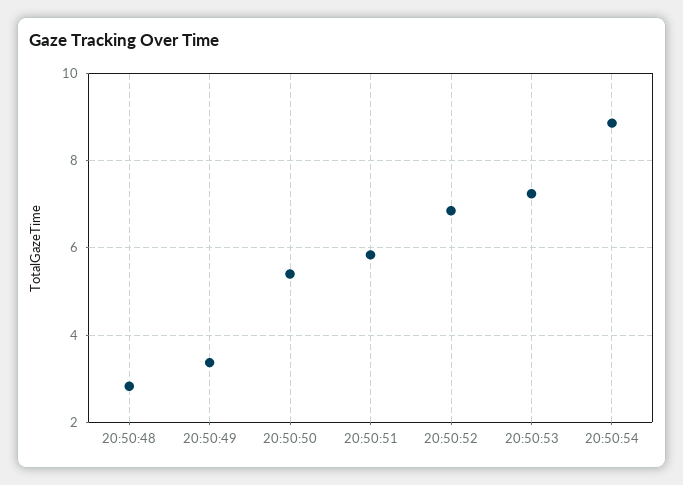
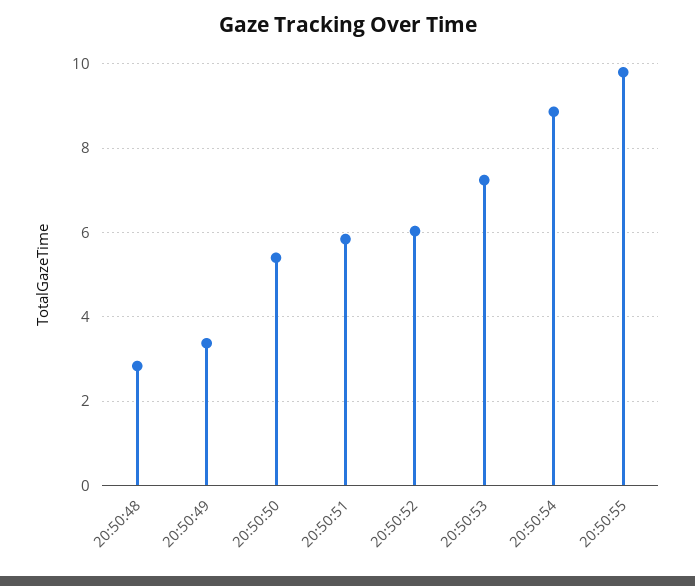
20:50:52: 6.8 -> 6
20:50:55: none -> 9.8

